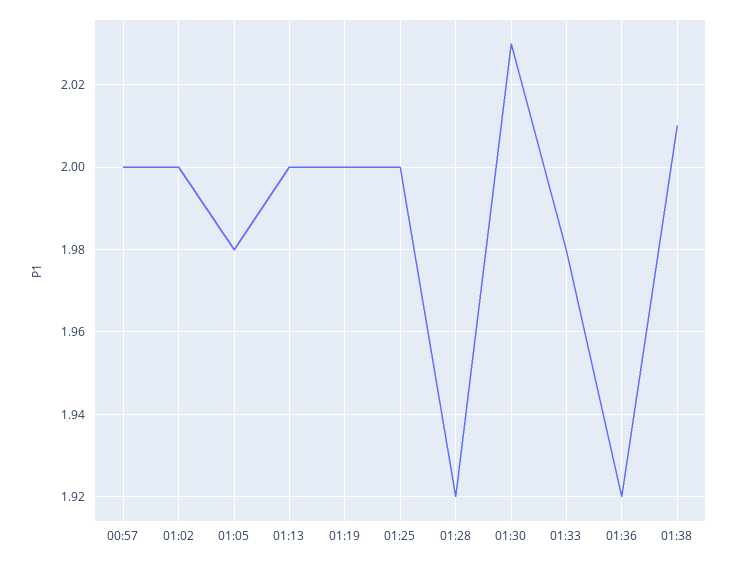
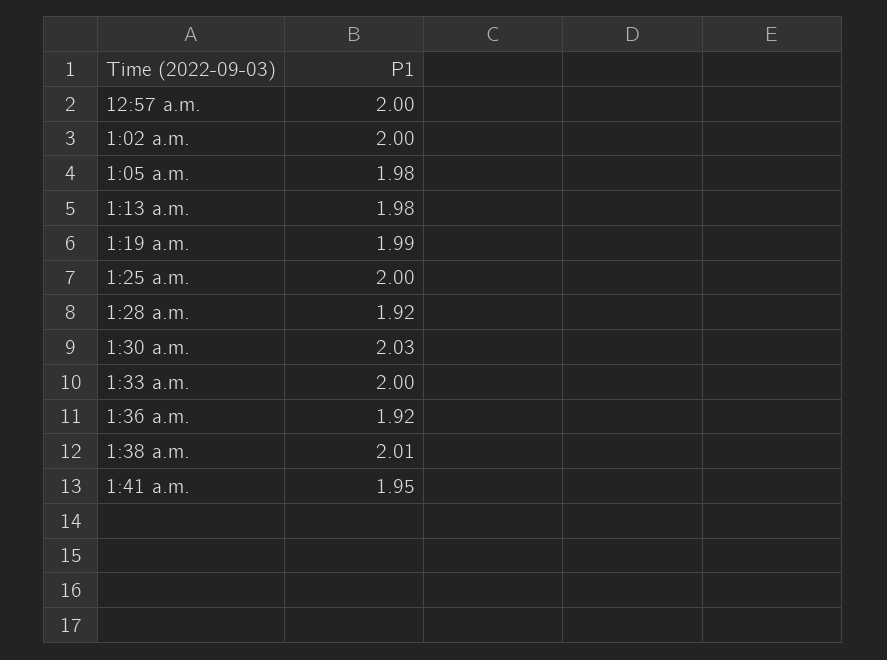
01:13: 2 -> 1.98
01:19: 2 -> 1.99
01:33: 1.98 -> 2
1:41 a.m.: none -> 1.95

